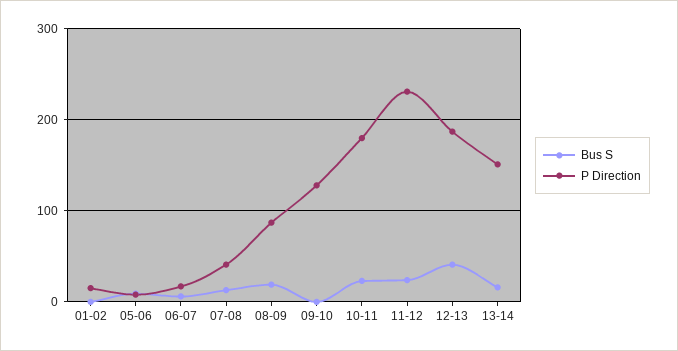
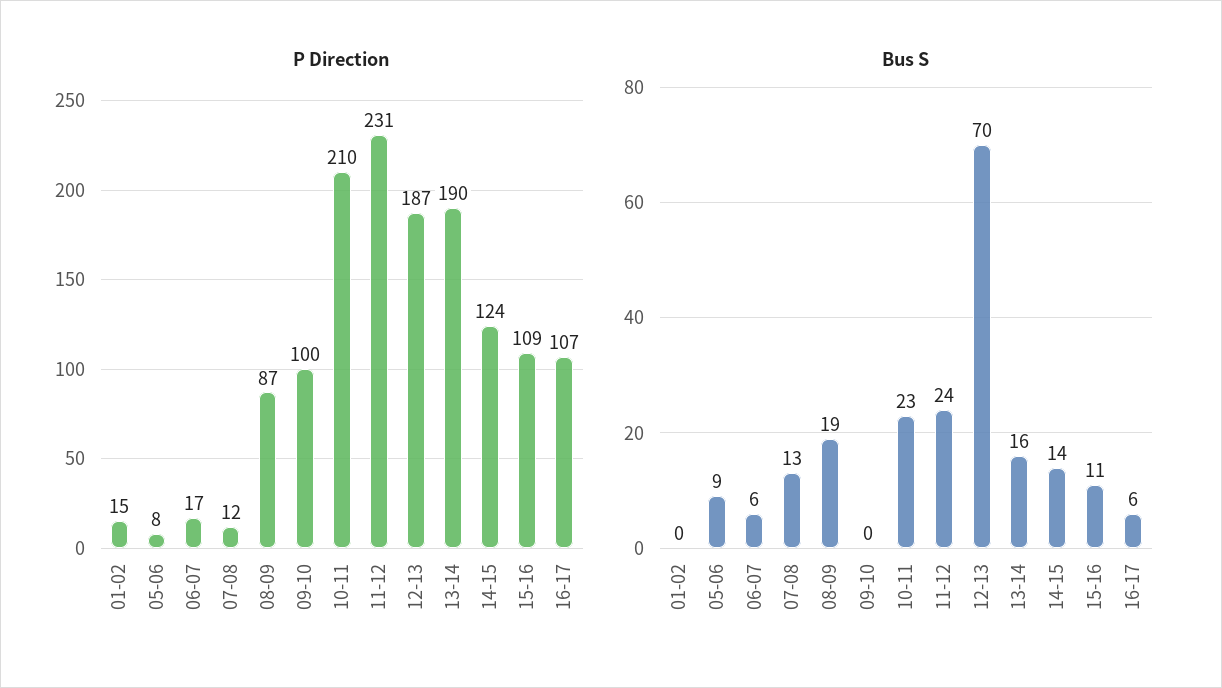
P Direction, 07-08: 40 -> 12
P Direction, 09-10: 130 -> 100
P Direction, 10-11: 180 -> 210
Bus S, 12-13: 40 -> 70
P Direction, 13-14: 150 -> 190
P Direction, 14-15: none -> 124
P Direction, 15-16: none -> 109
P Direction, 16-17: none -> 107
Bus S, 14-15: none -> 14
Bus S, 15-16: none -> 11
Bus S, 16-17: none -> 6

